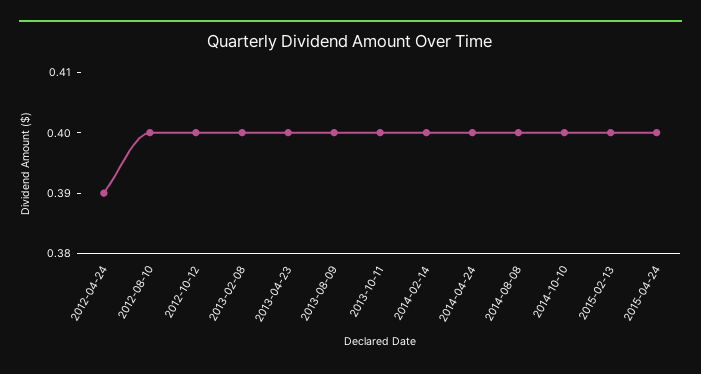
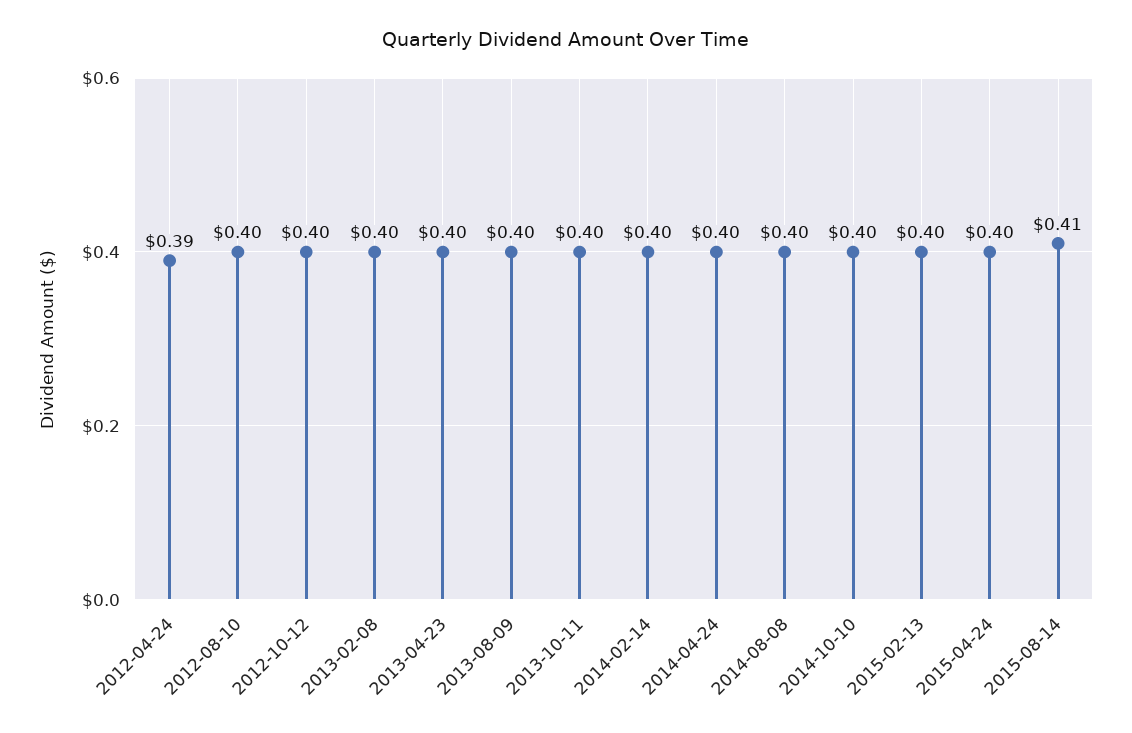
2015-08-14: none -> 0.41

